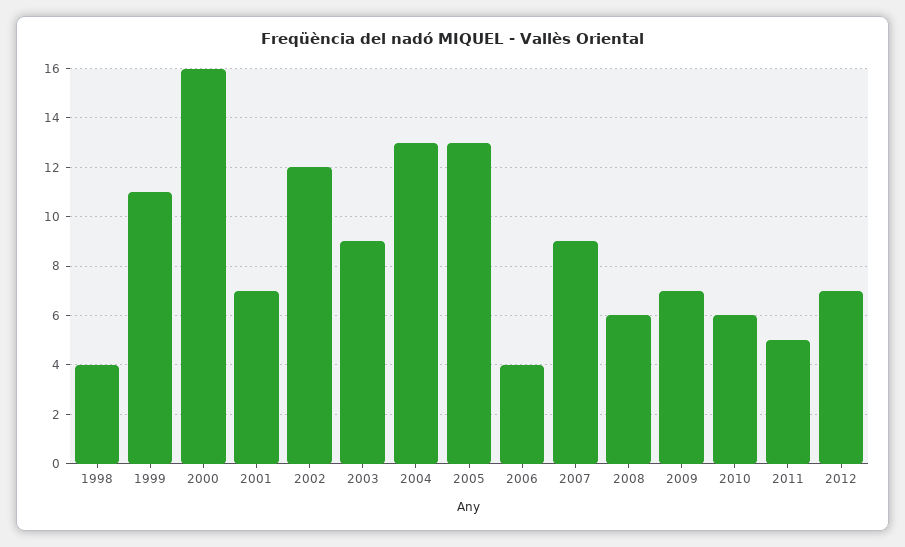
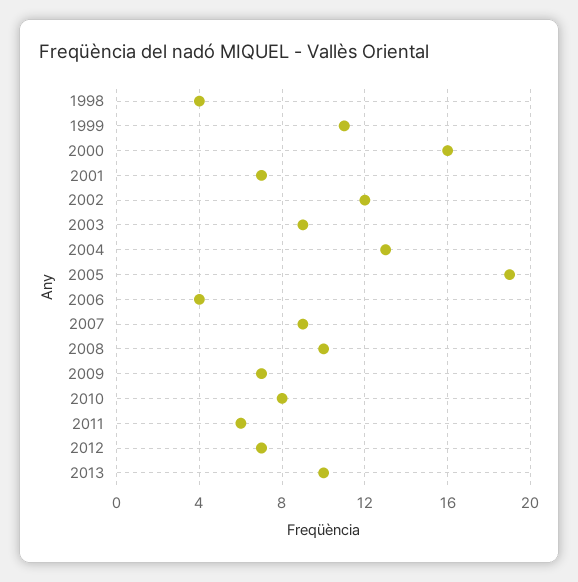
2005: 13 -> 19
2008: 6 -> 10
2010: 6 -> 8
2011: 5 -> 6
2013: none -> 10

